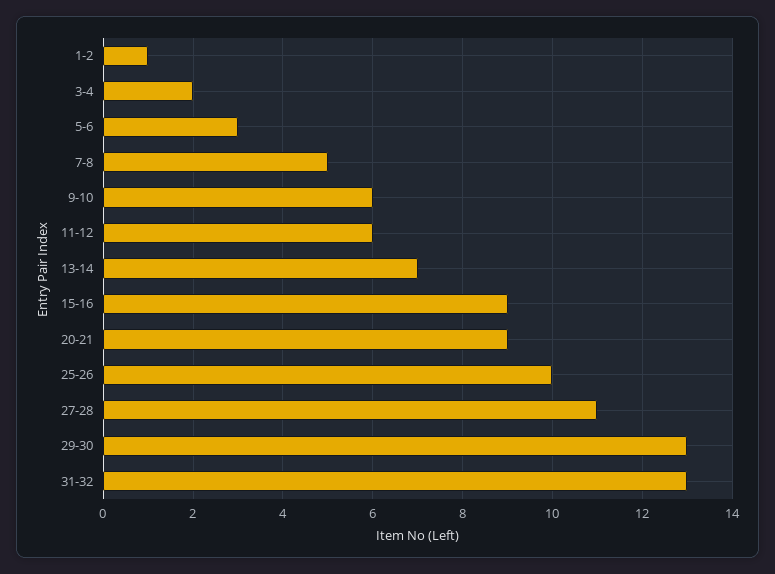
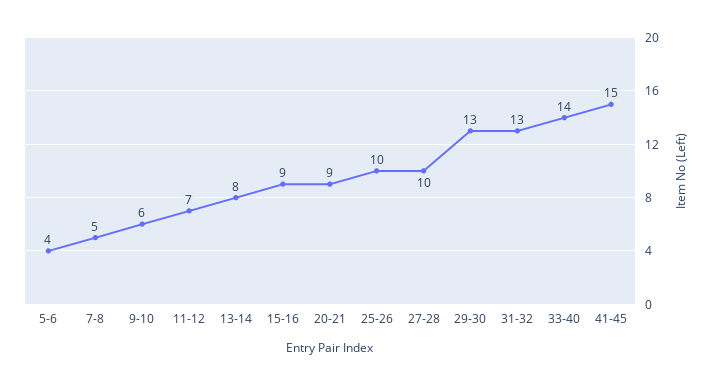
1-2: 1 -> none
3-4: 2 -> none
5-6: 3 -> 4
11-12: 6 -> 7
13-14: 7 -> 8
27-28: 11 -> 10
33-40: none -> 14
41-45: none -> 15

